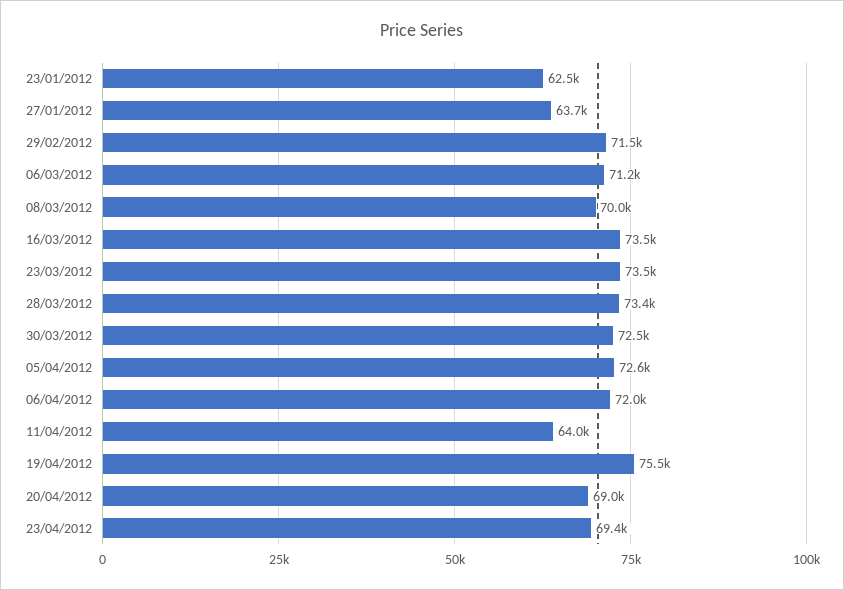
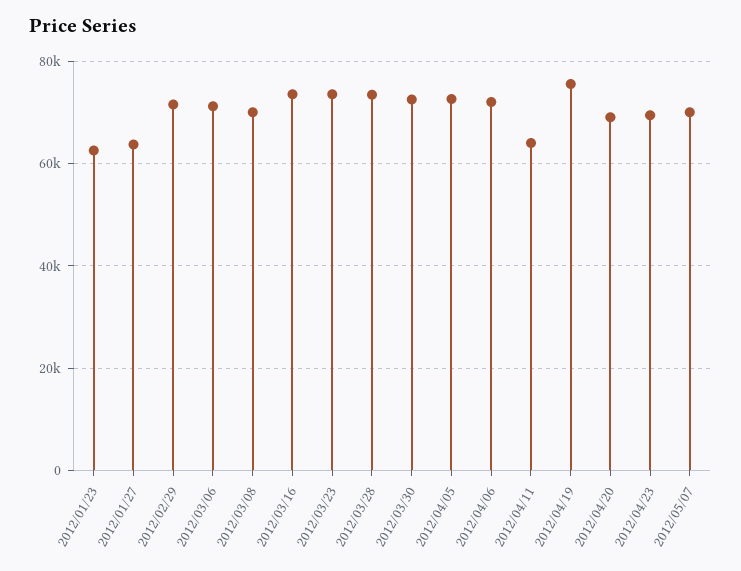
2012/05/07: none -> 70000

